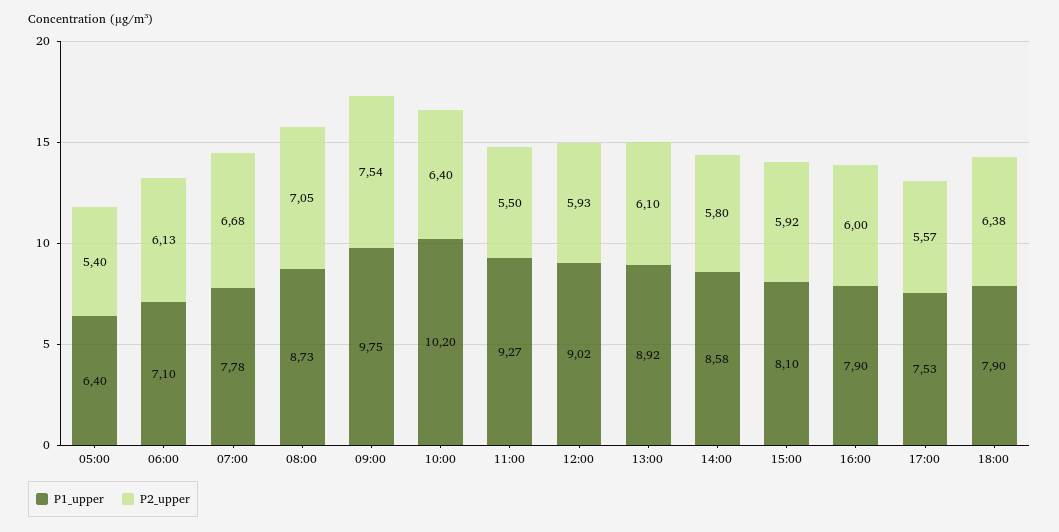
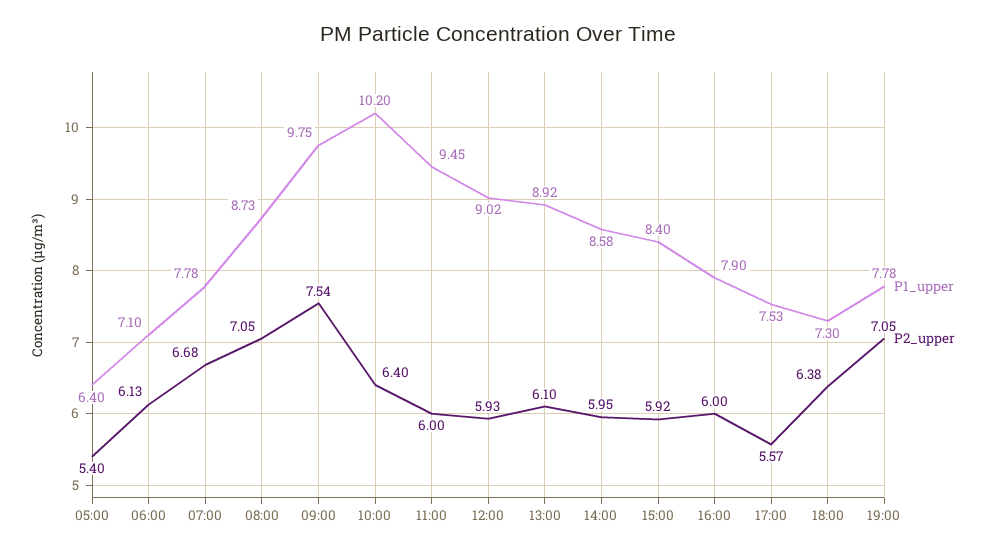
P1_upper, 11:00: 9.27 -> 9.45
P2_upper, 11:00: 5.5 -> 6
P2_upper, 14:00: 5.8 -> 5.95
P1_upper, 15:00: 8.1 -> 8.4
P1_upper, 18:00: 7.9 -> 7.3
P1_upper, 19:00: none -> 7.78
P2_upper, 19:00: none -> 7.05

